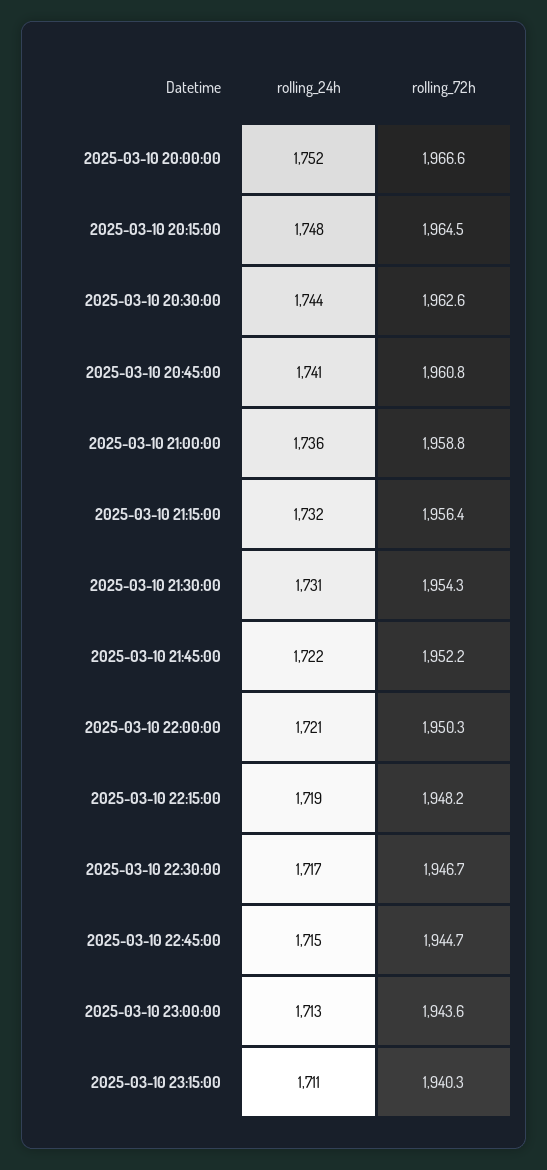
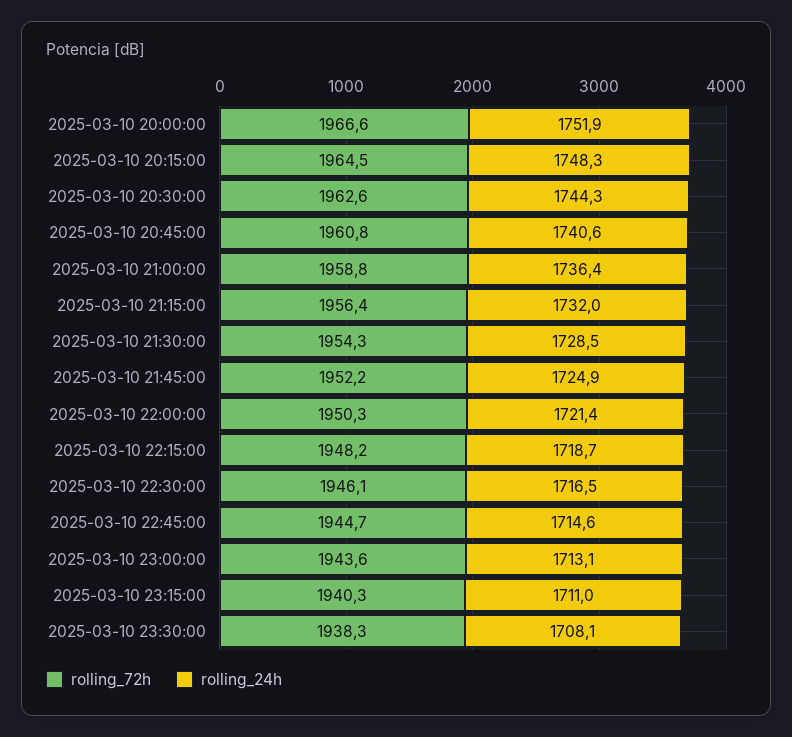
rolling_24h, 2025-03-10 21:30:00: 1731 -> 1728.5
rolling_24h, 2025-03-10 21:45:00: 1722 -> 1724.9
rolling_72h, 2025-03-10 22:30:00: 1946.7 -> 1946.1
rolling_72h, 2025-03-10 23:30:00: none -> 1938.3
rolling_24h, 2025-03-10 23:30:00: none -> 1708.1

